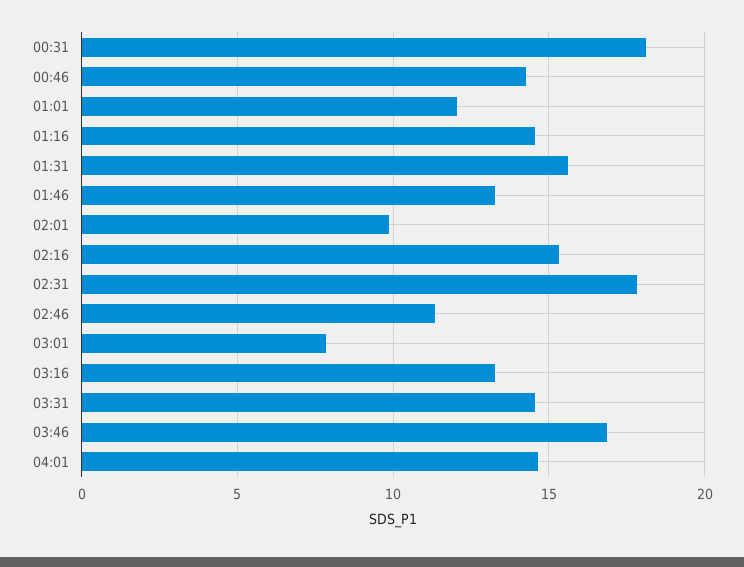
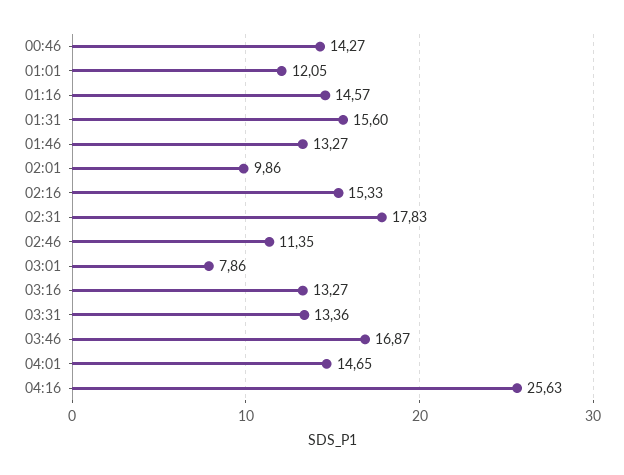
00:31: 18 -> none
03:31: 14.5 -> 13.36
04:16: none -> 25.63

